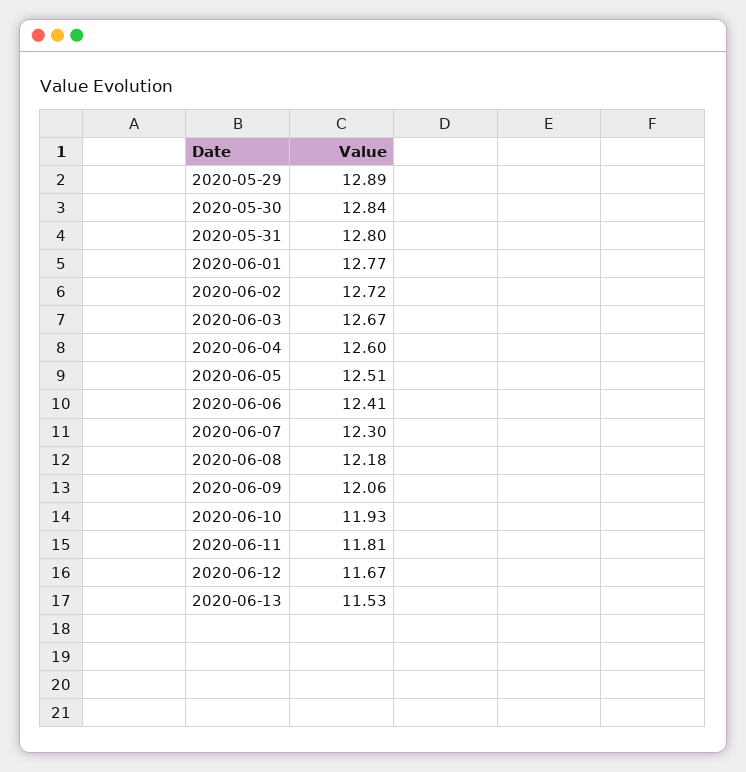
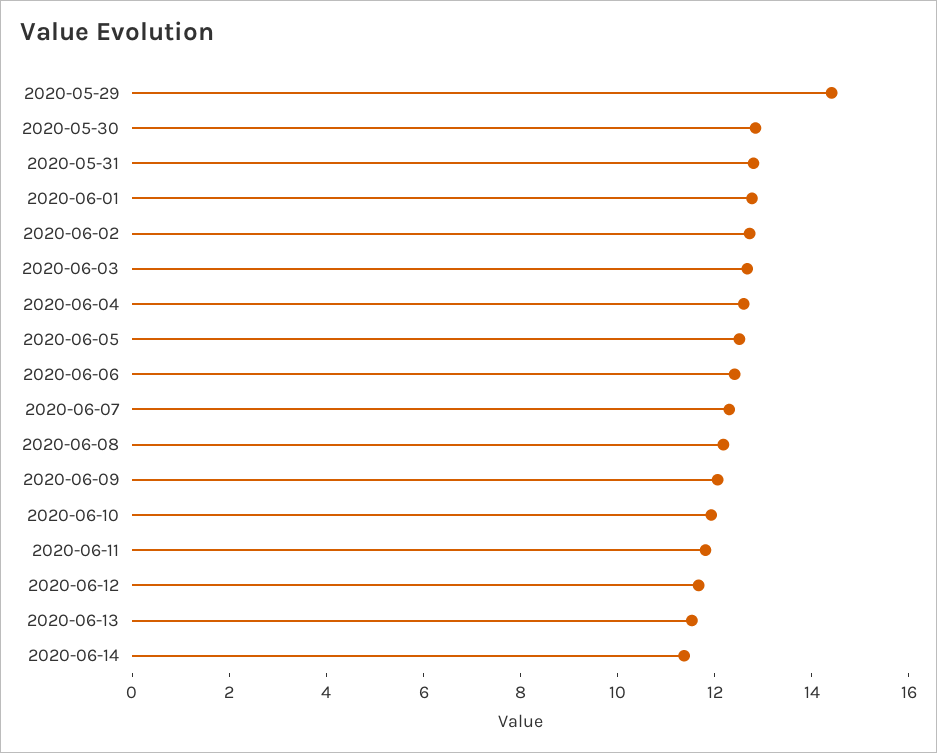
2020-05-29: 12.89 -> 14.5
2020-06-14: none -> 11.5

